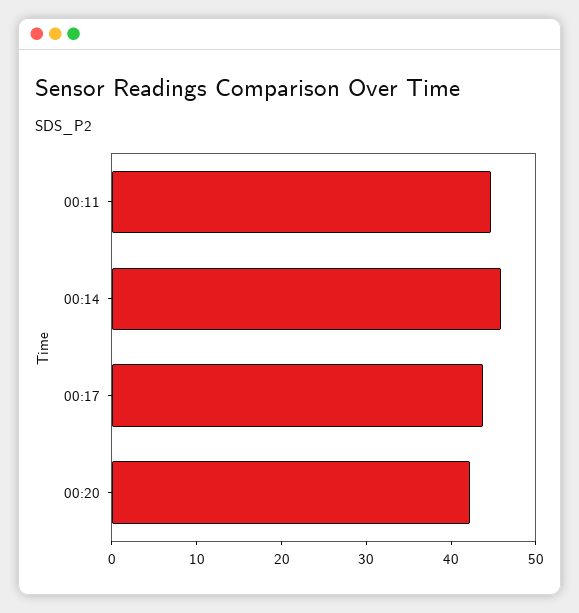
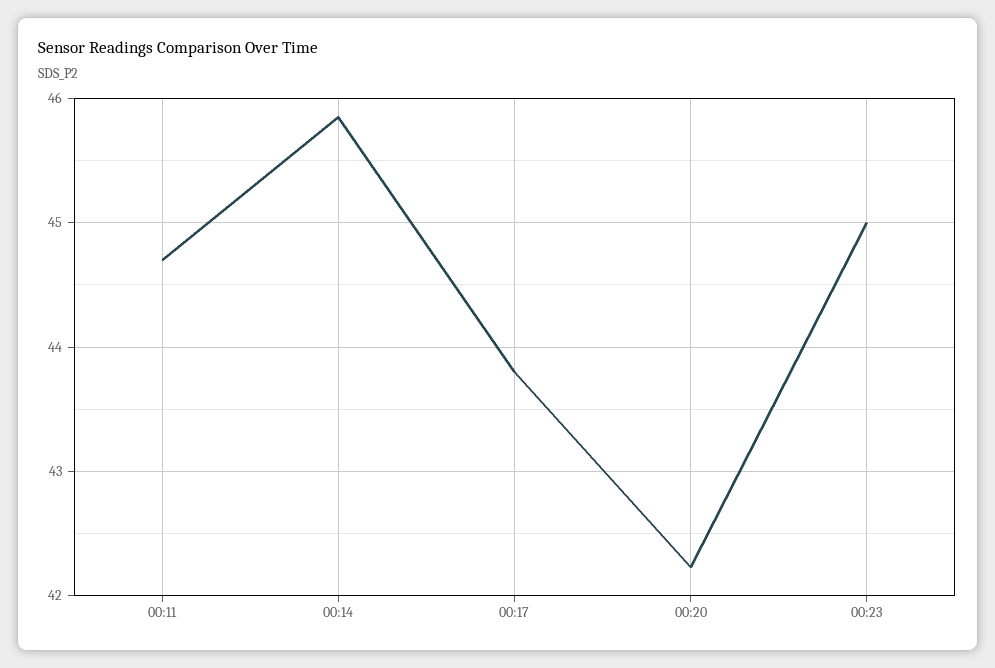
00:23: none -> 45

